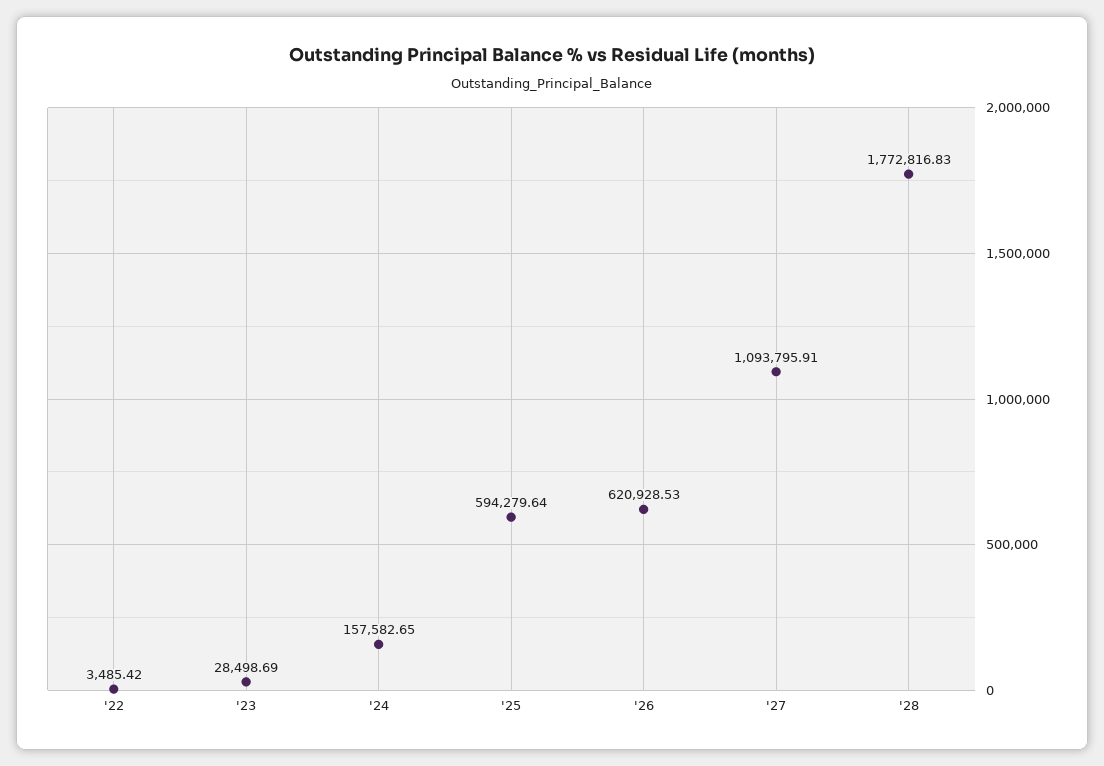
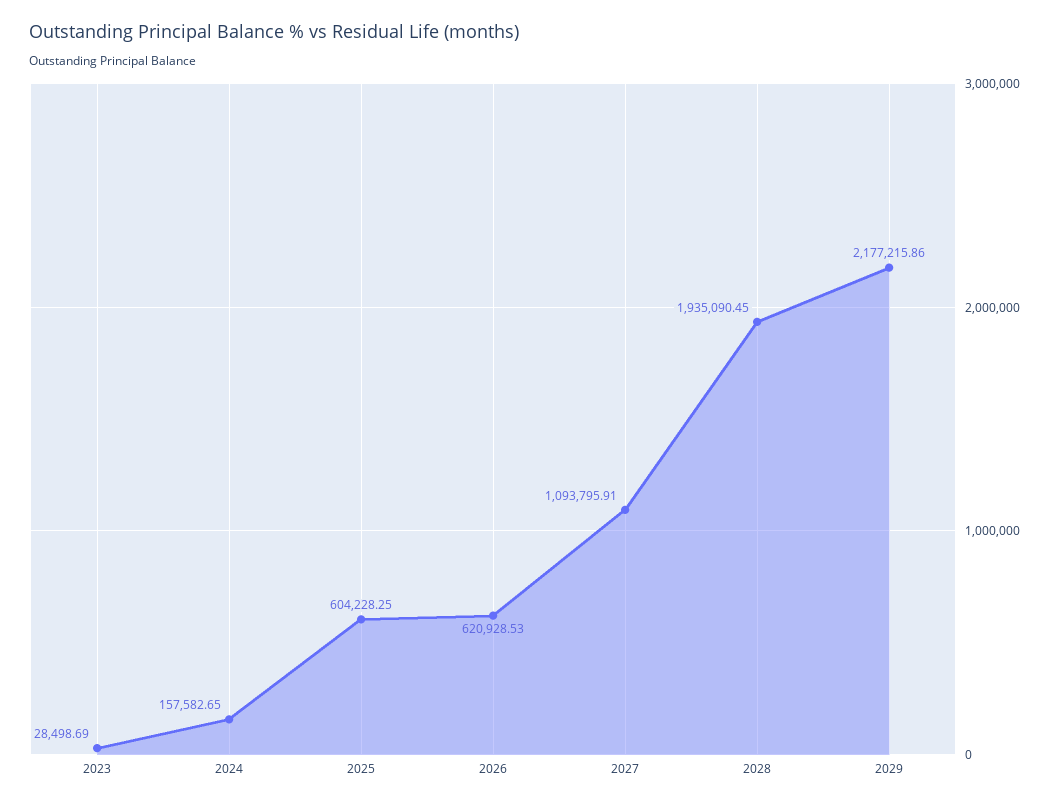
'22: 3485.42 -> none
'25: 594279.64 -> 604228.25
'28: 1772816.83 -> 1935090.45
2029: none -> 2177215.86

